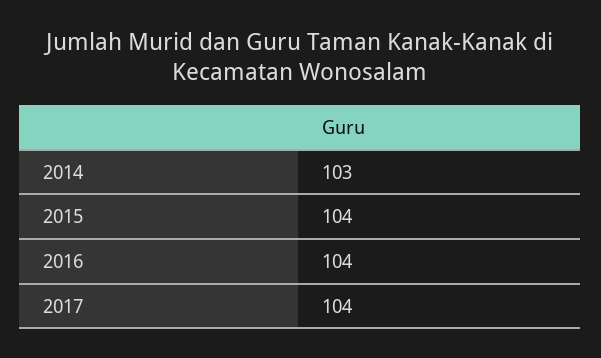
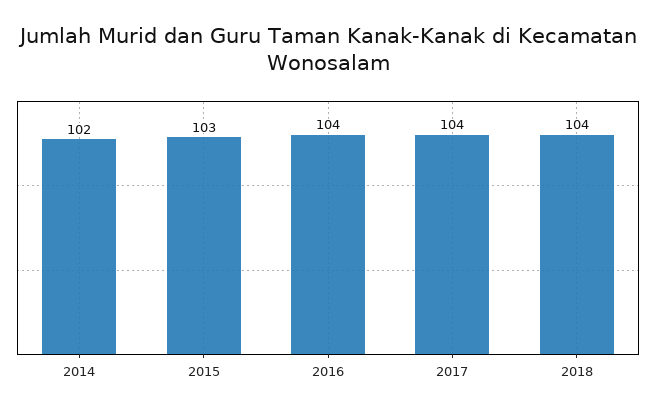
2014: 103 -> 102
2015: 104 -> 103
2018: none -> 104

